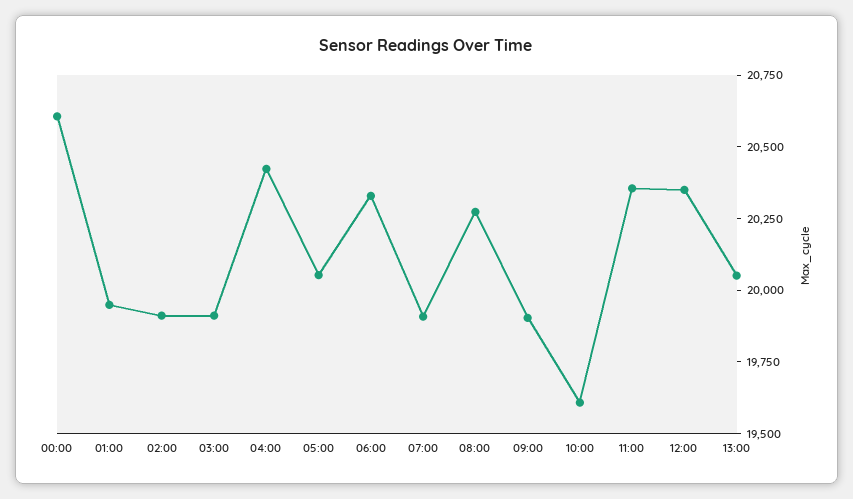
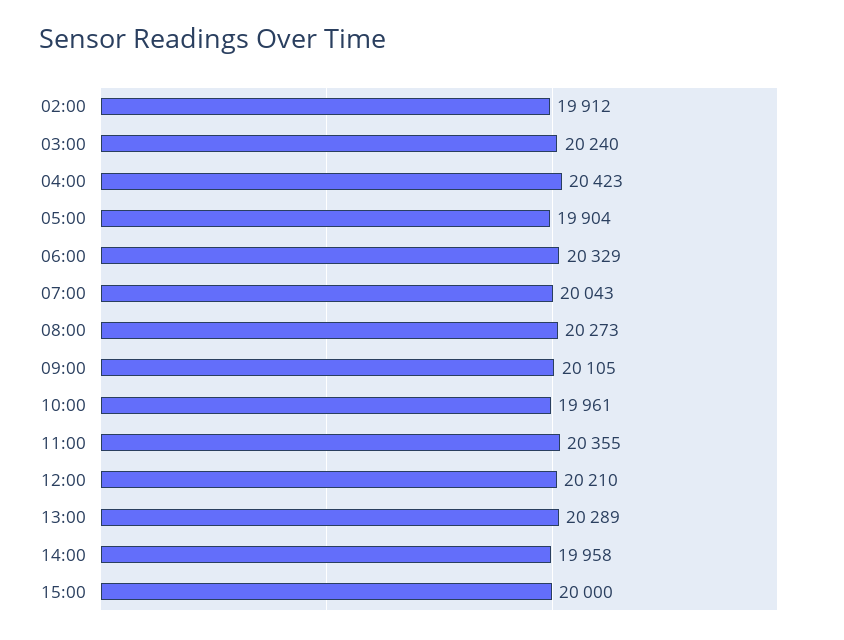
00:00: 20600 -> none
01:00: 19950 -> none
03:00: 19900 -> 20240
05:00: 20050 -> 19904
07:00: 19900 -> 20043
09:00: 19900 -> 20105
10:00: 19600 -> 19961
12:00: 20350 -> 20210
13:00: 20050 -> 20289
14:00: none -> 19958
15:00: none -> 20000

